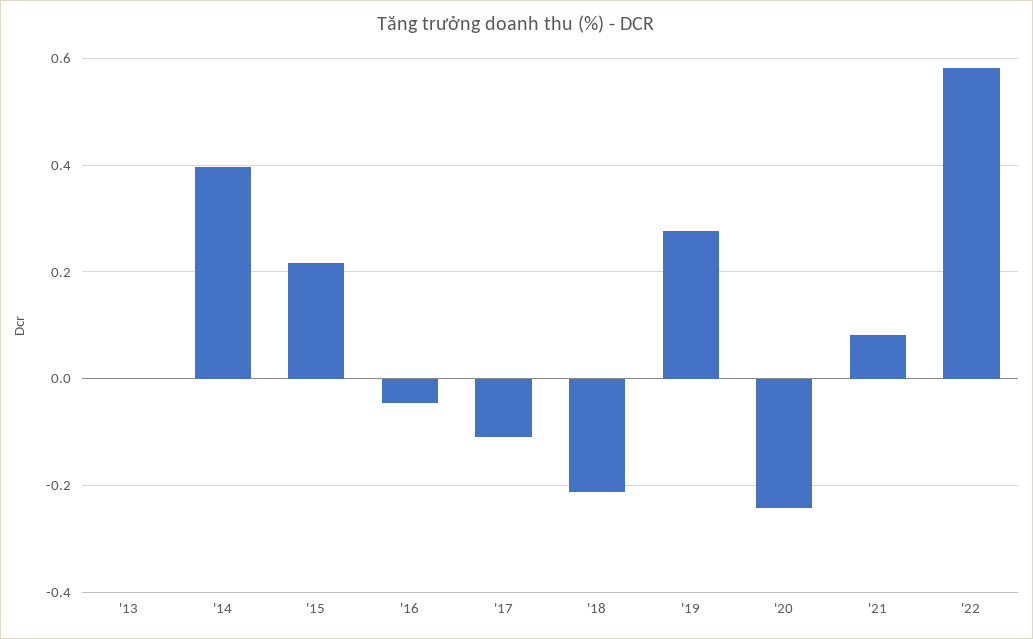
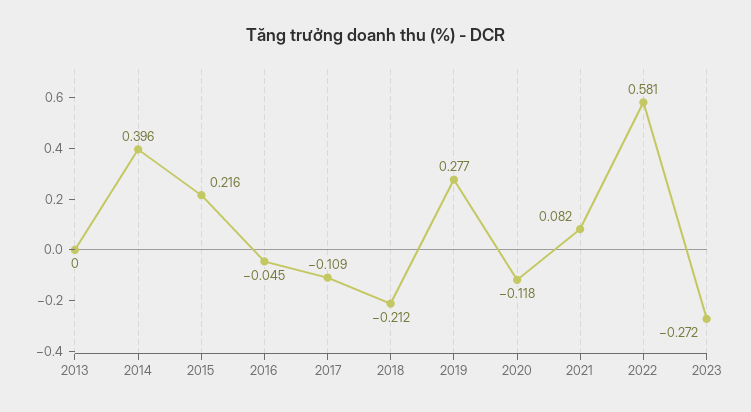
'20: -0.24 -> -0.118
2023: none -> -0.272

